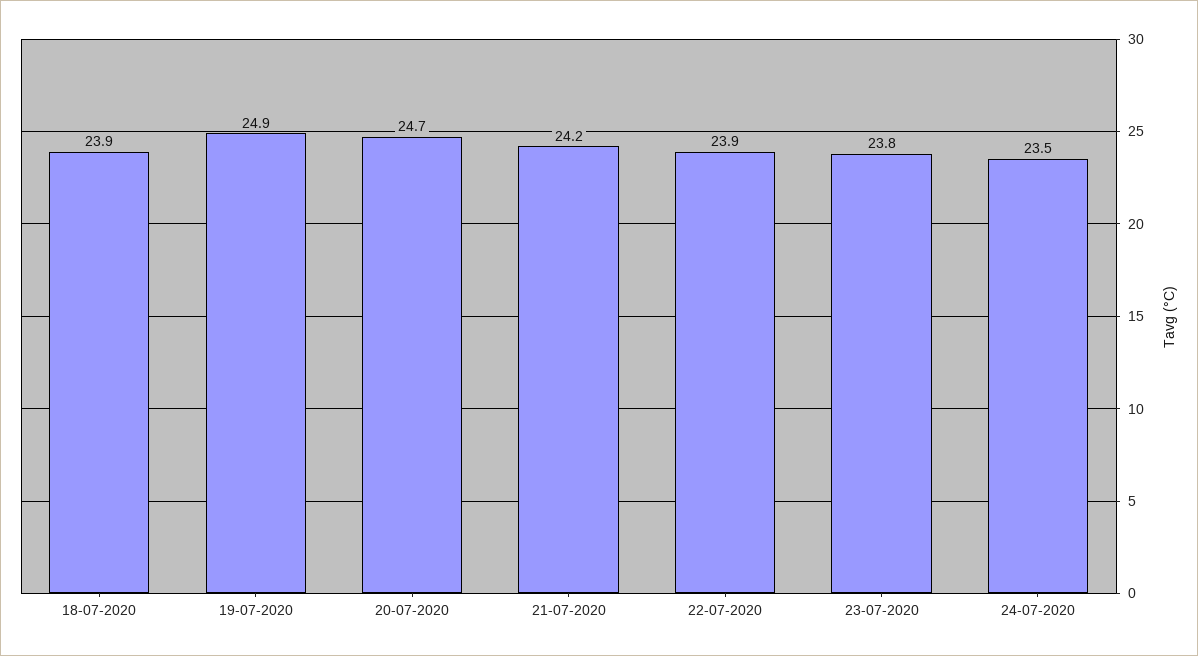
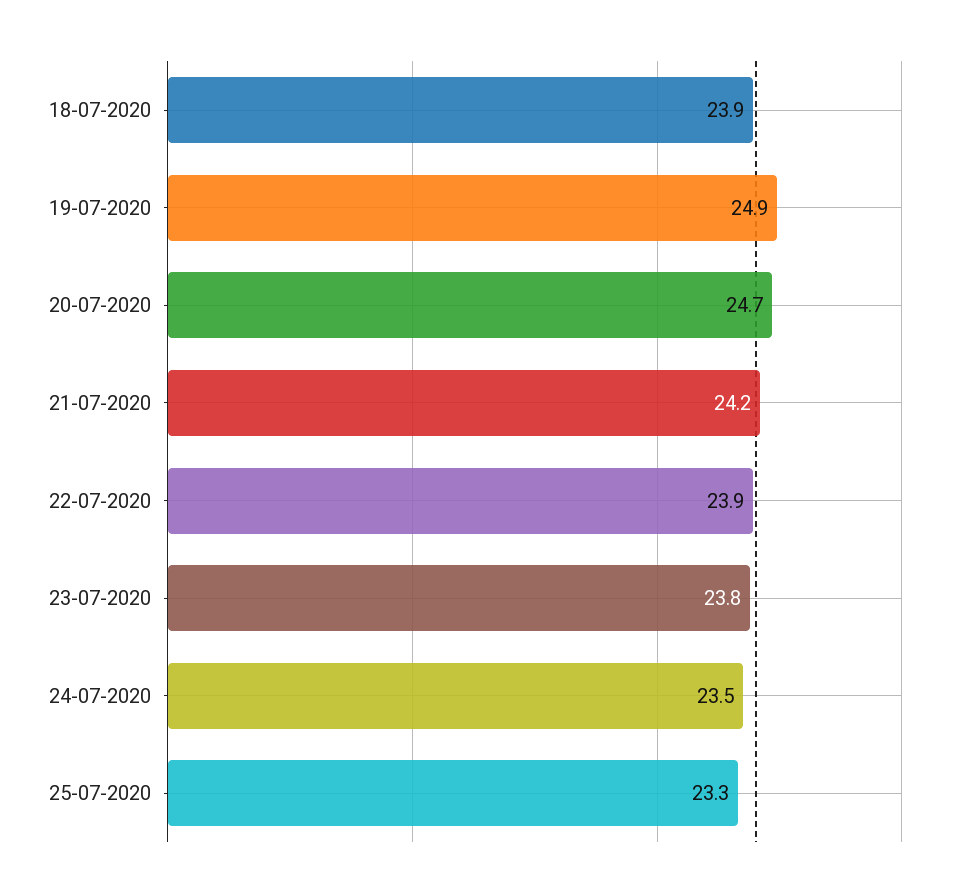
25-07-2020: none -> 23.3

